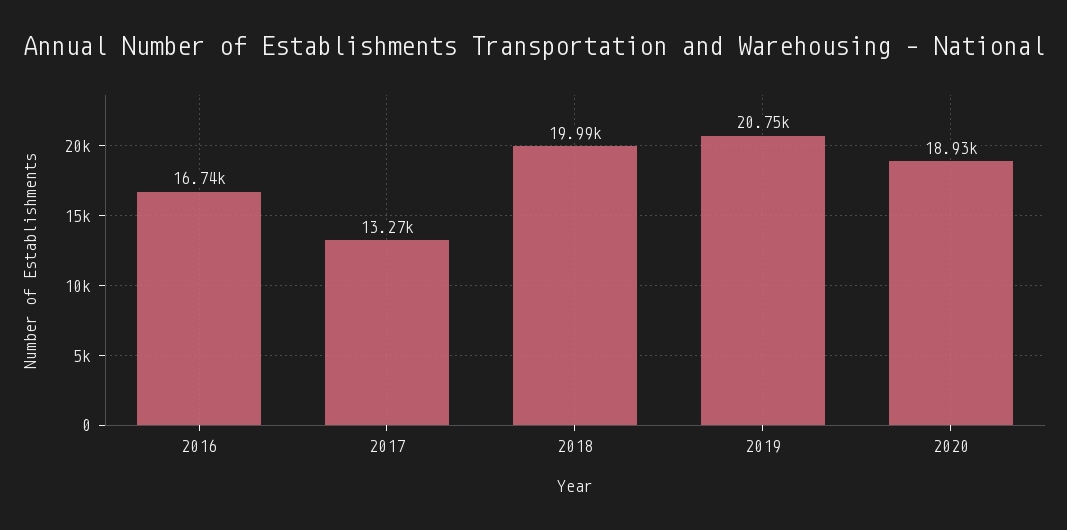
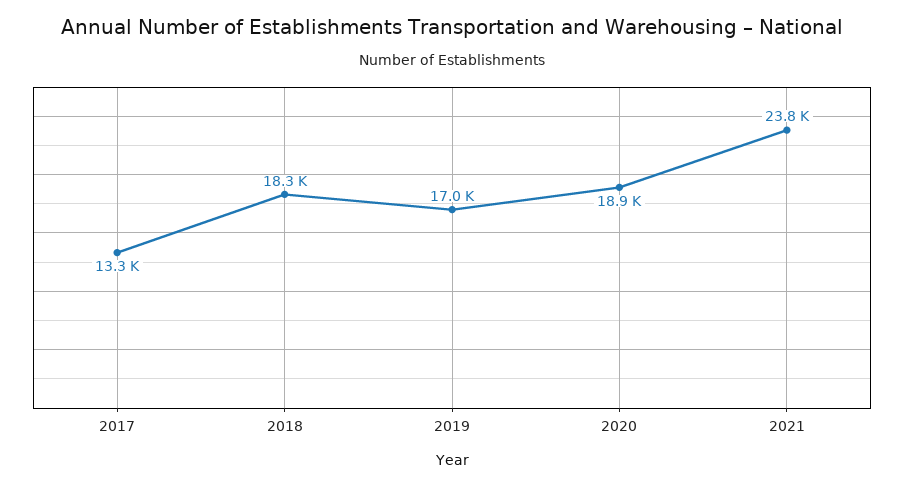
2016: 16740 -> none
2018: 19990 -> 18300
2019: 20750 -> 17000
2021: none -> 23800

